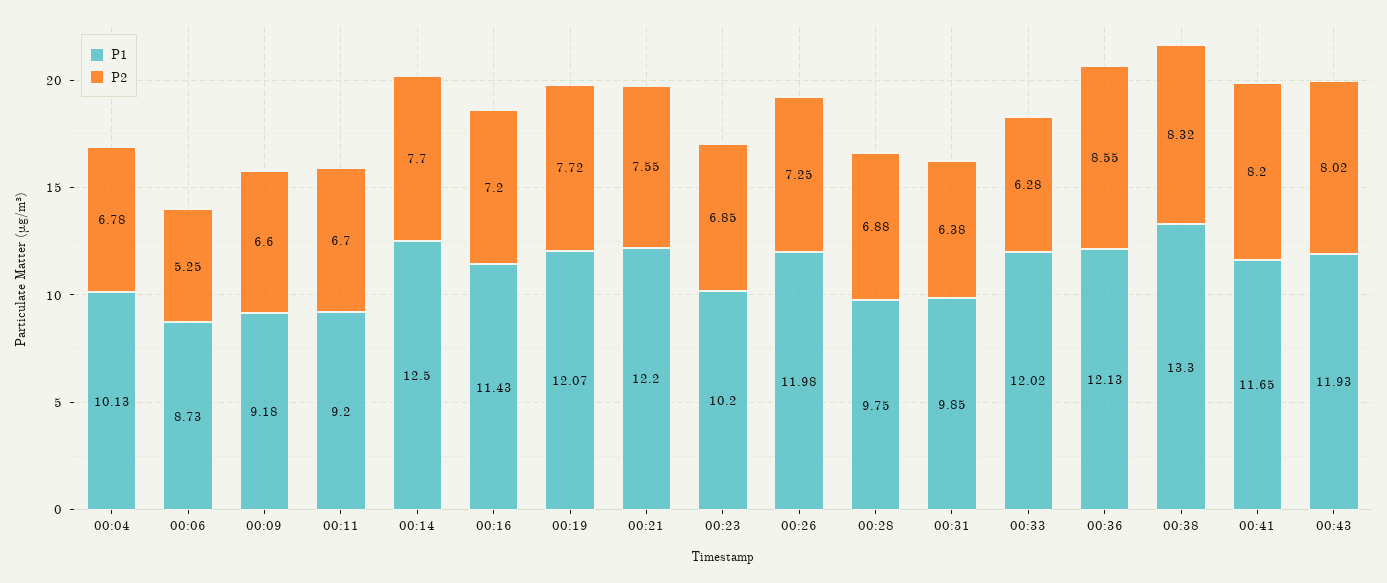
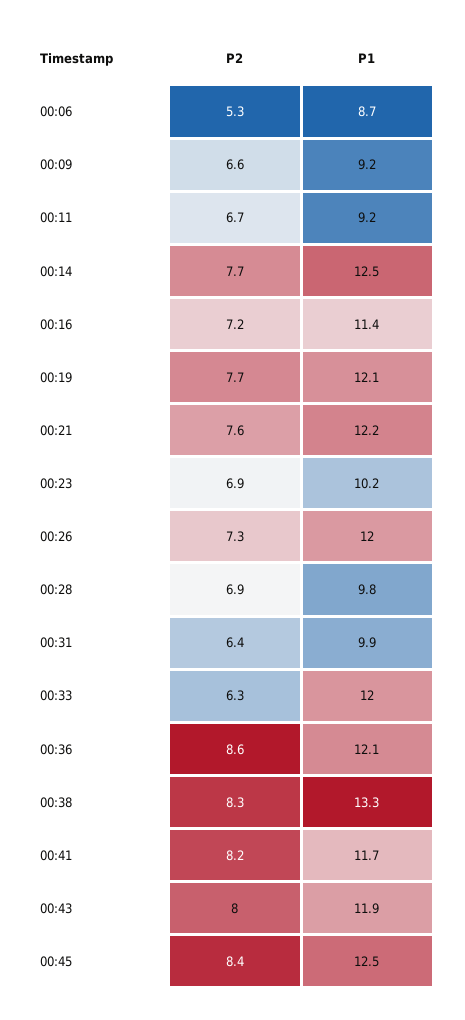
P1, 00:04: 10.13 -> none
P2, 00:04: 6.78 -> none
P2, 00:45: none -> 8.4
P1, 00:45: none -> 12.5

